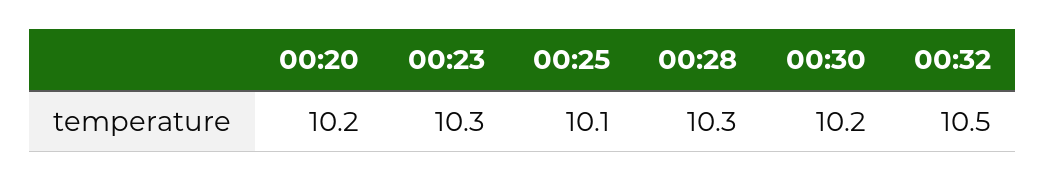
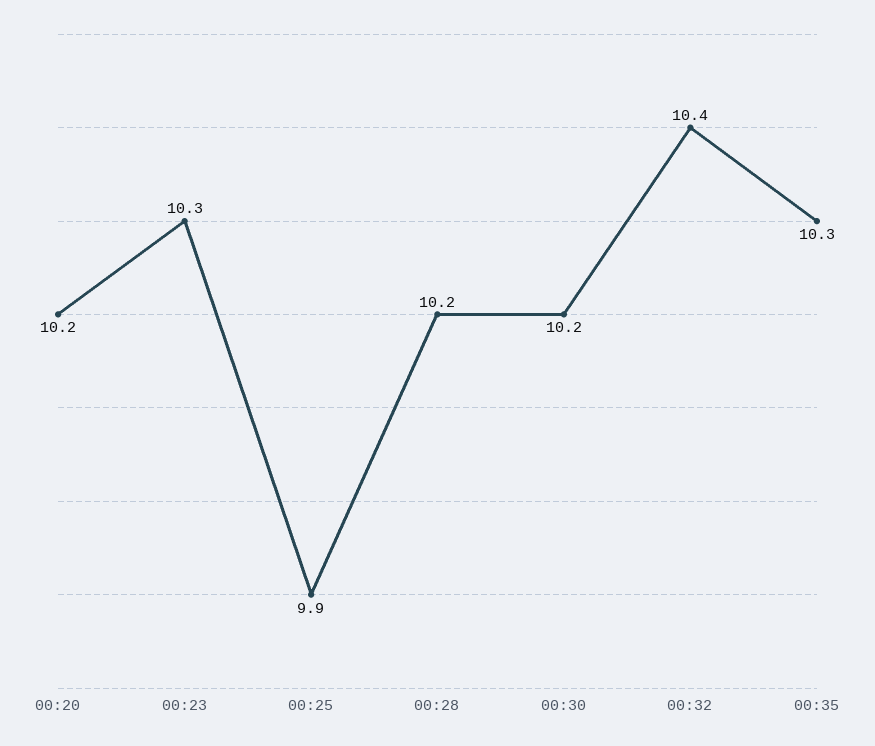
00:25: 10.1 -> 9.9
00:28: 10.3 -> 10.2
00:32: 10.5 -> 10.4
00:35: none -> 10.3

